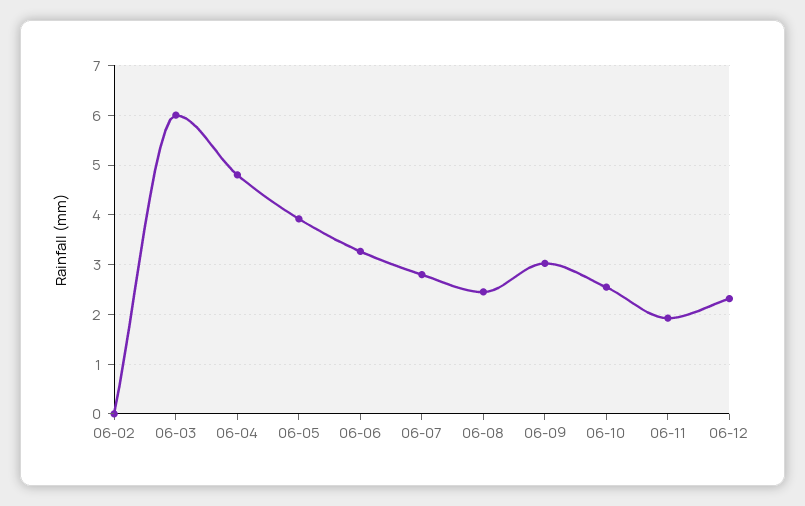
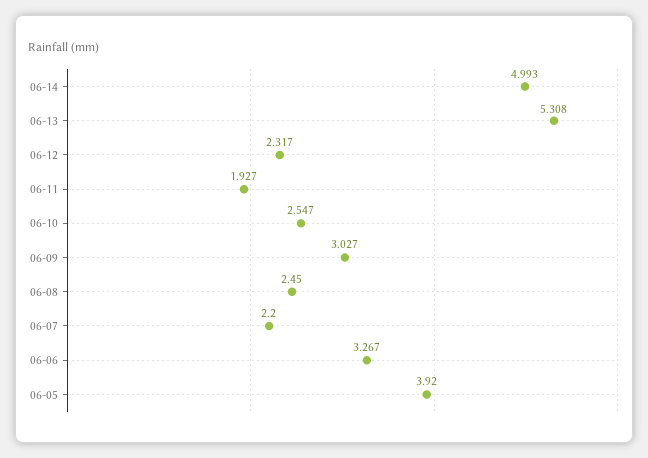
06-02: 0 -> none
06-03: 6 -> none
06-04: 4.8 -> none
06-07: 2.8 -> 2.2
06-14: none -> 4.993
06-13: none -> 5.308

